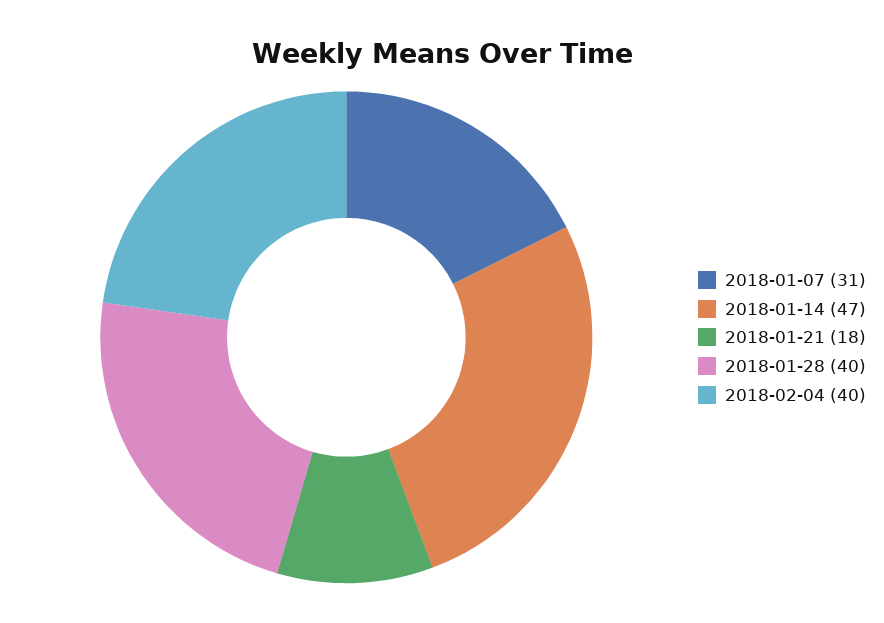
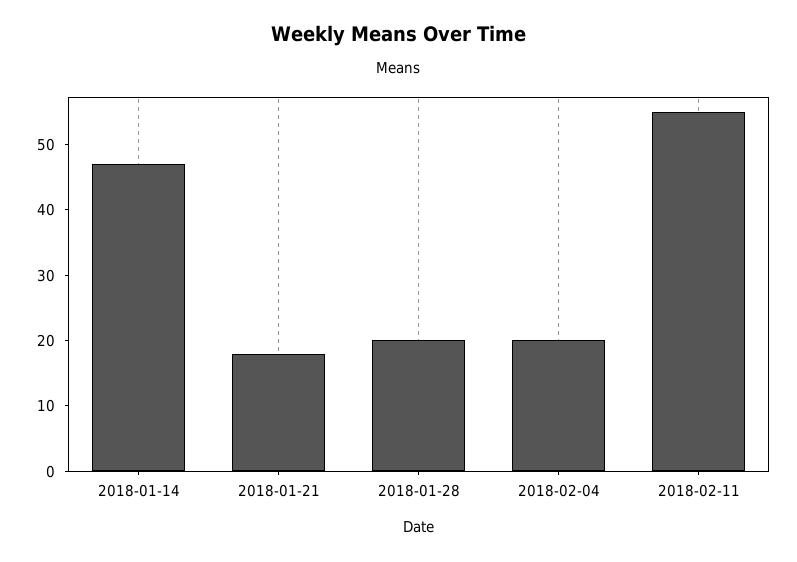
2018-01-07: 31 -> none
2018-01-28: 40 -> 20
2018-02-04: 40 -> 20
2018-02-11: none -> 55

